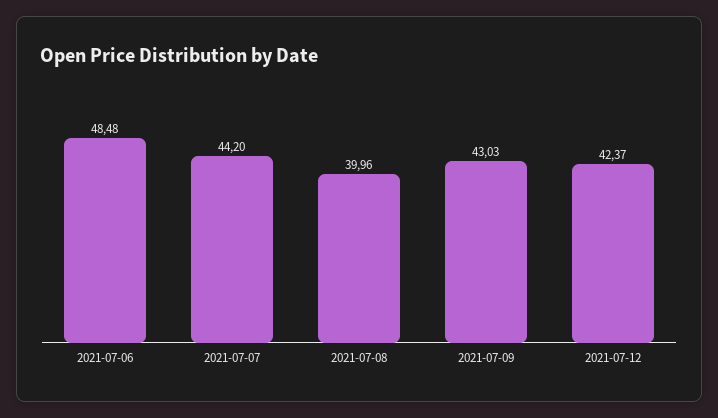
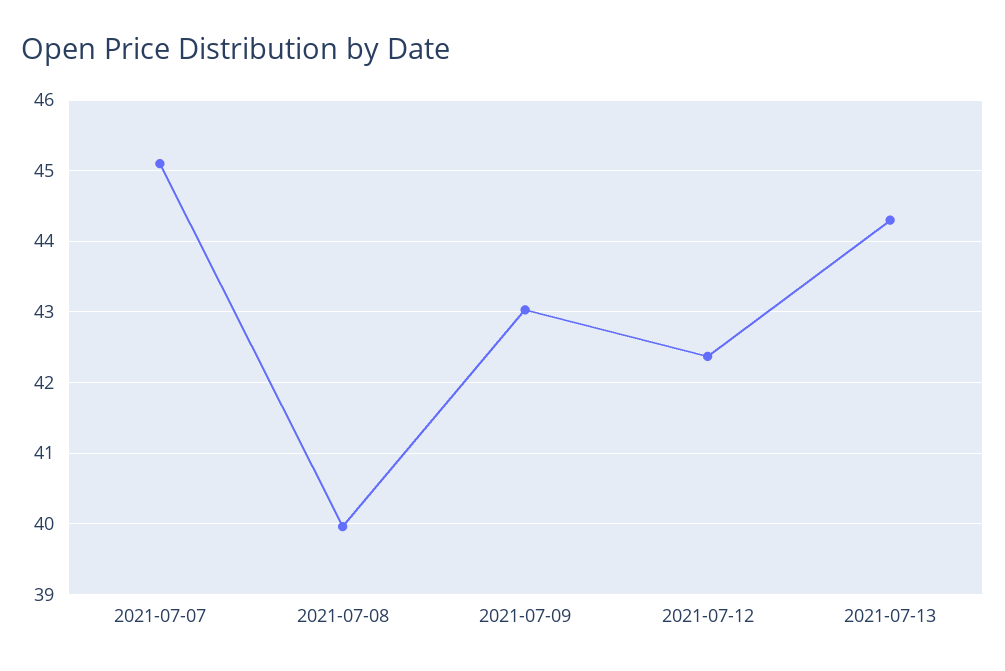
2021-07-06: 48.48 -> none
2021-07-07: 44.2 -> 45.1
2021-07-13: none -> 44.3

